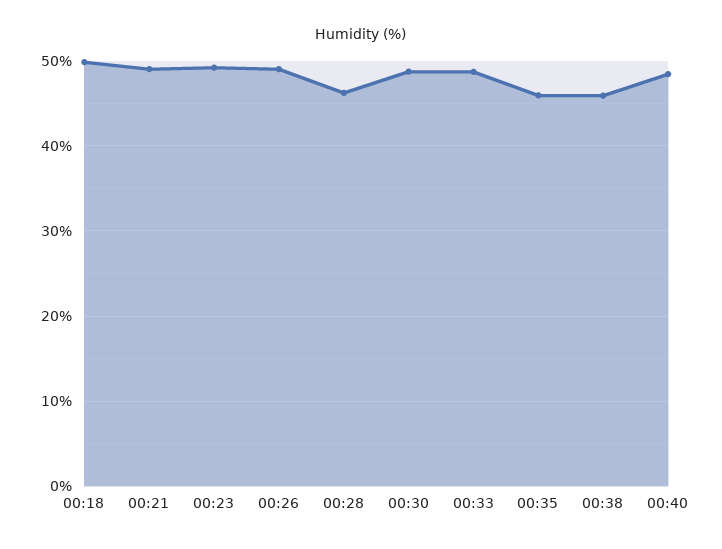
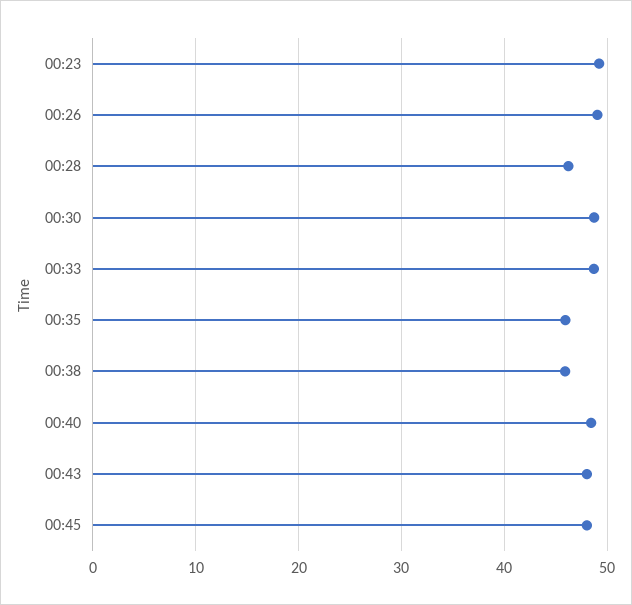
00:18: 50 -> none
00:21: 49 -> none
00:43: none -> 48
00:45: none -> 48

